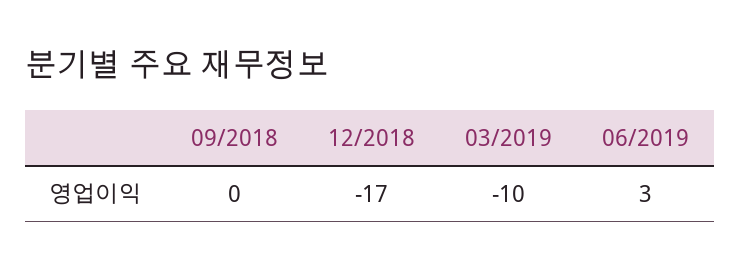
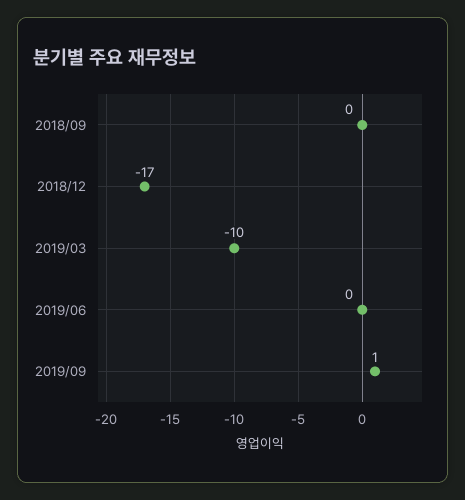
06/2019: 3 -> 0
2019/09: none -> 1

